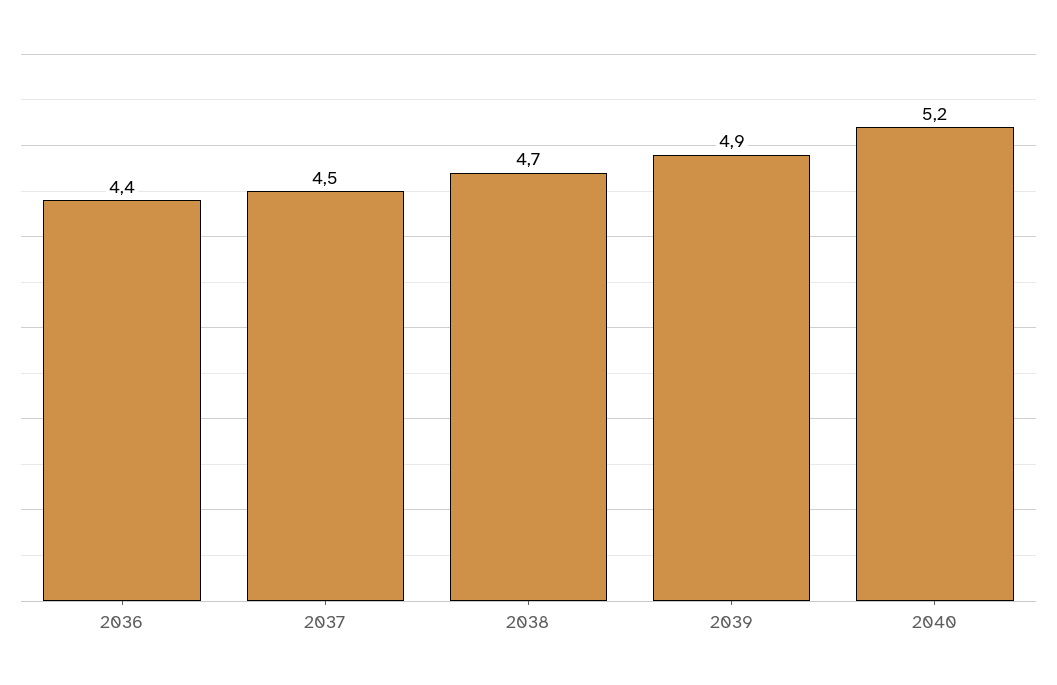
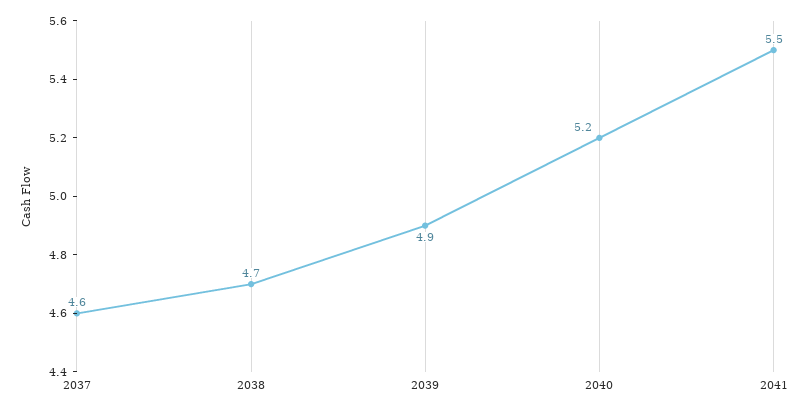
2036: 4.4 -> none
2037: 4.5 -> 4.6
2041: none -> 5.5

